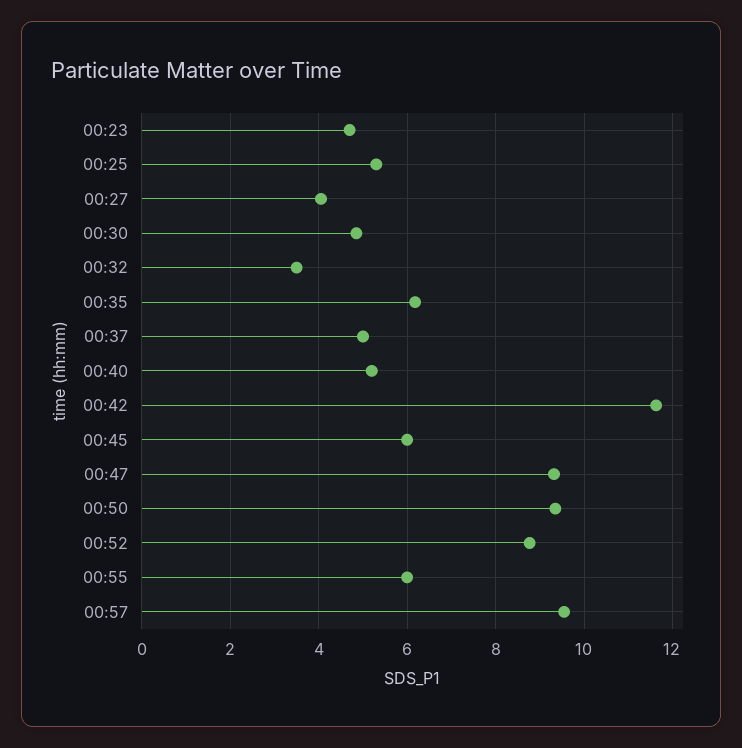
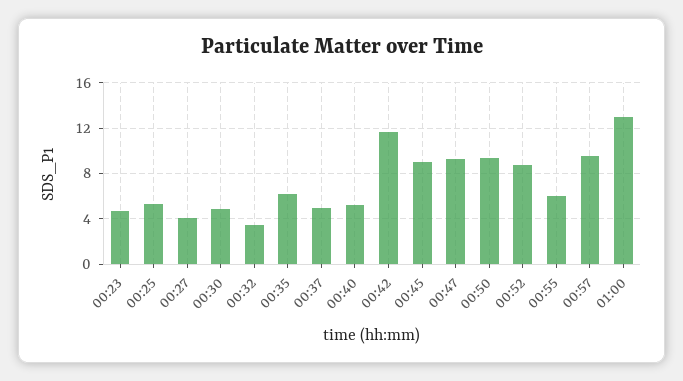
00:45: 6 -> 9
01:00: none -> 13

